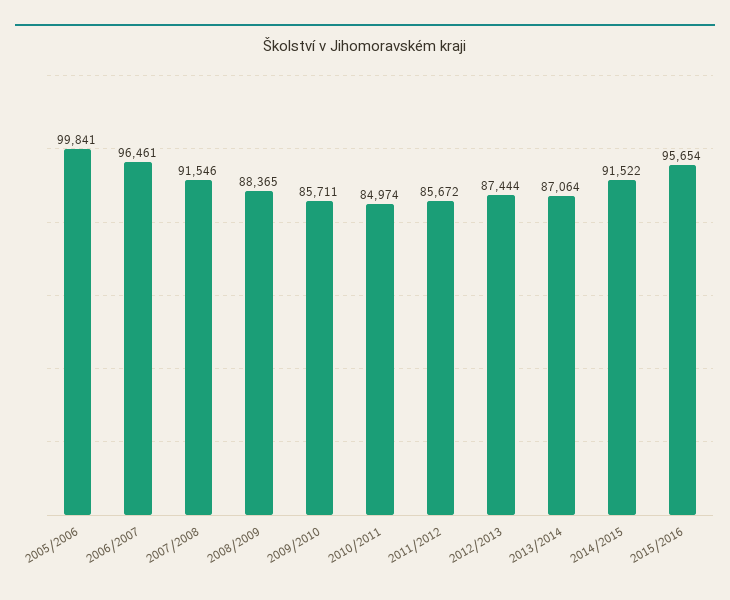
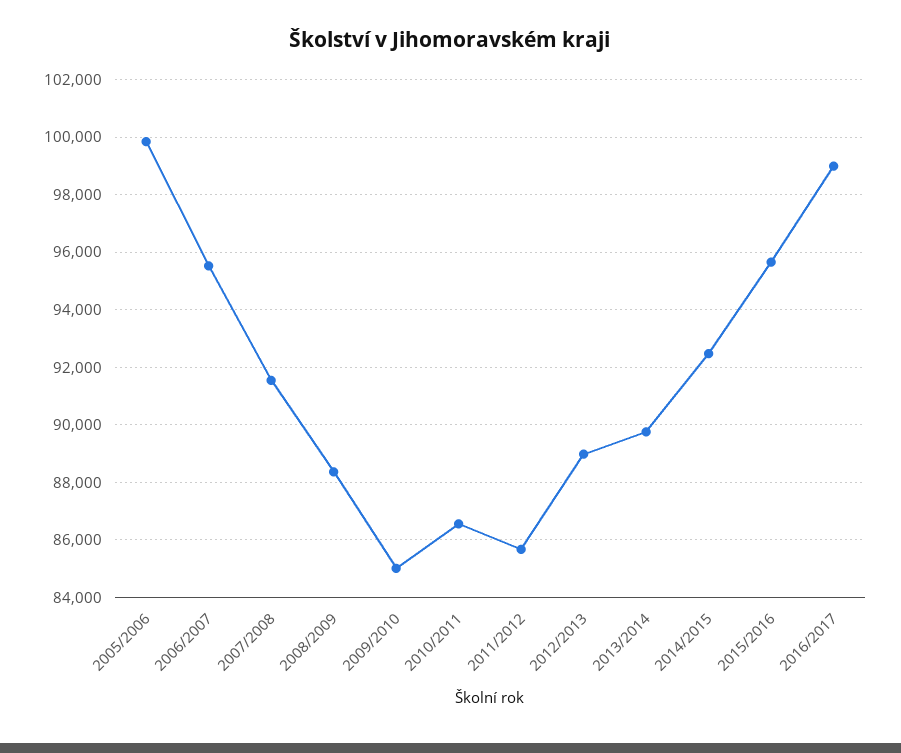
2006/2007: 96461 -> 95500
2009/2010: 85711 -> 85000
2010/2011: 84974 -> 86500
2012/2013: 87444 -> 89000
2013/2014: 87064 -> 89750
2014/2015: 91522 -> 92500
2016/2017: none -> 99000

